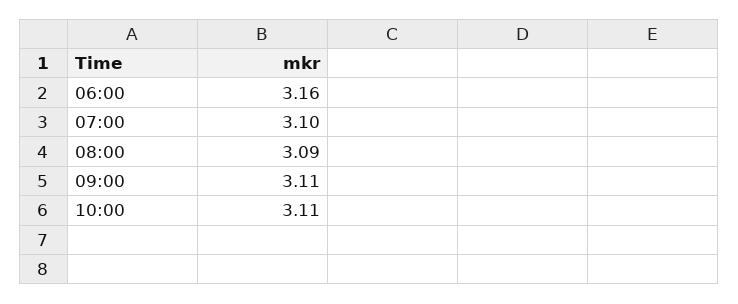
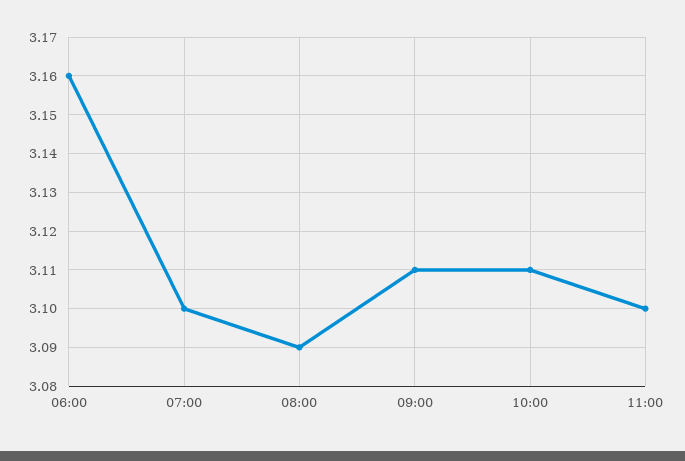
11:00: none -> 3.1

